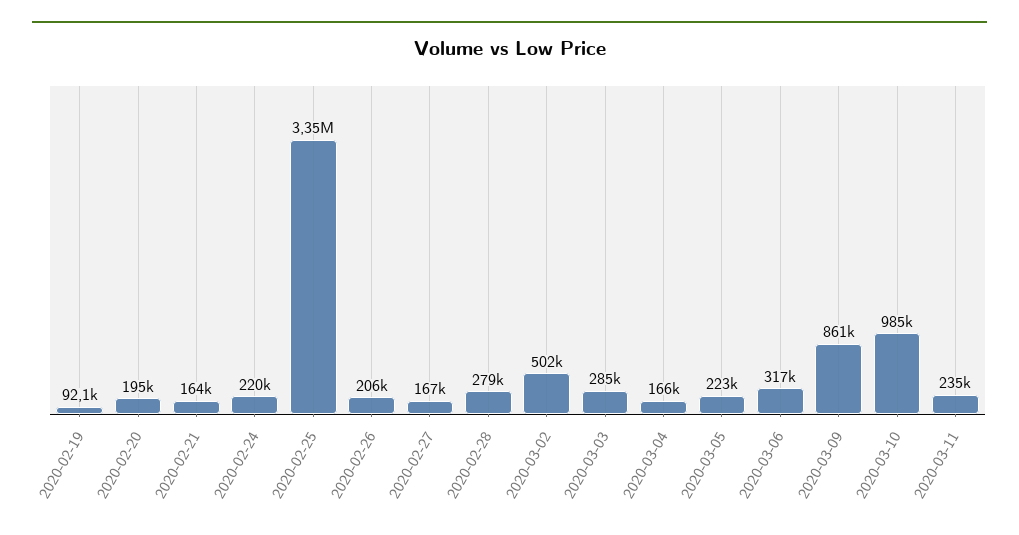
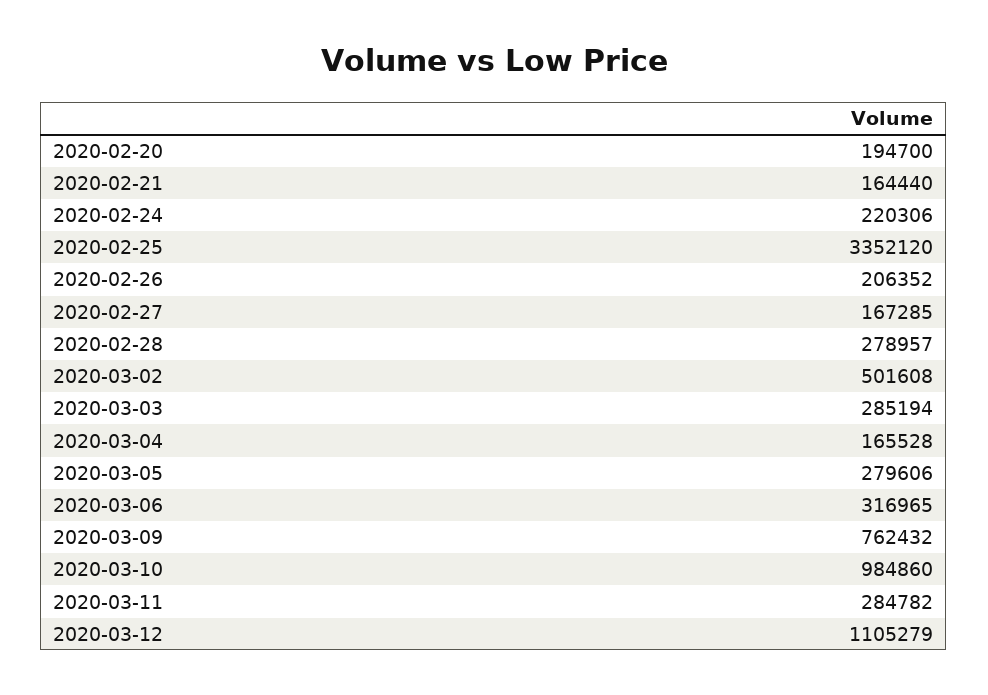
2020-02-19: 92100 -> none
2020-03-05: 223000 -> 279606
2020-03-09: 861000 -> 762432
2020-03-11: 235000 -> 284782
2020-03-12: none -> 1105279

